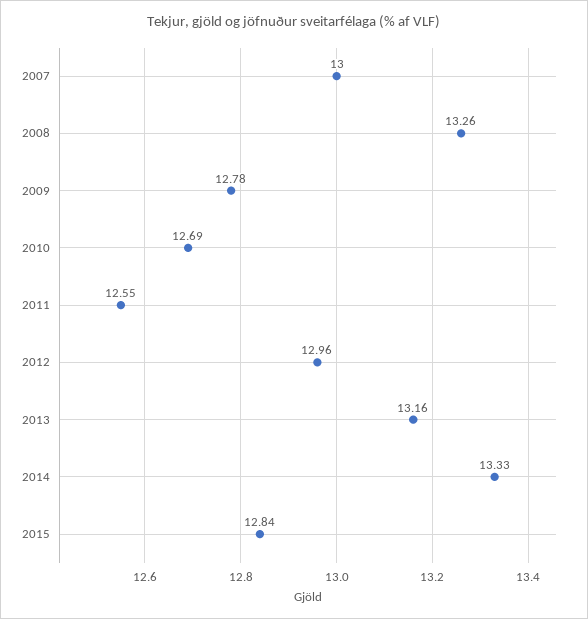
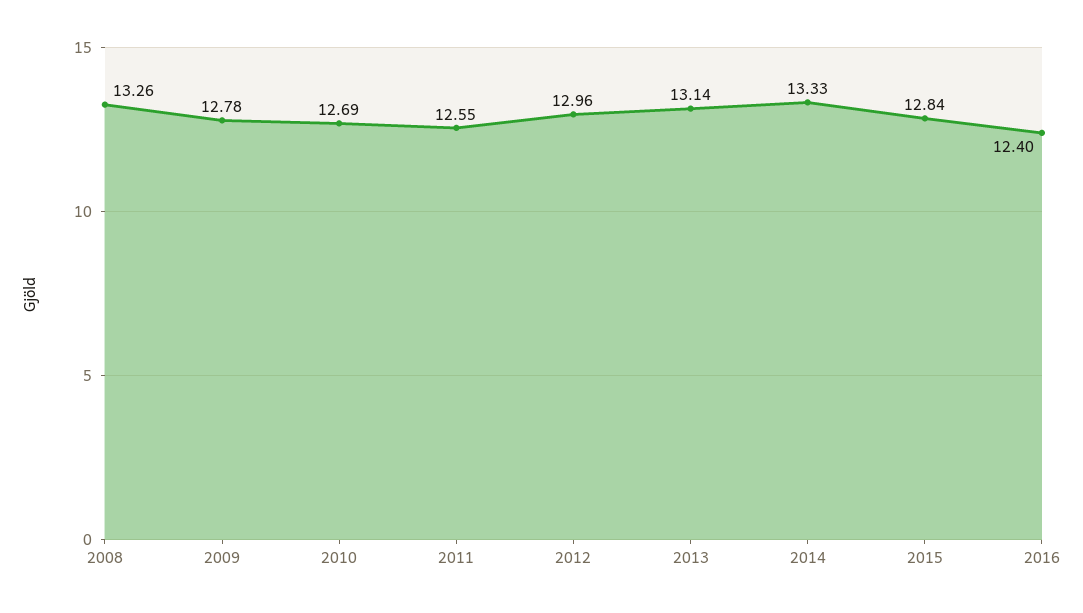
2007: 13 -> none
2013: 13.16 -> 13.14
2016: none -> 12.4

